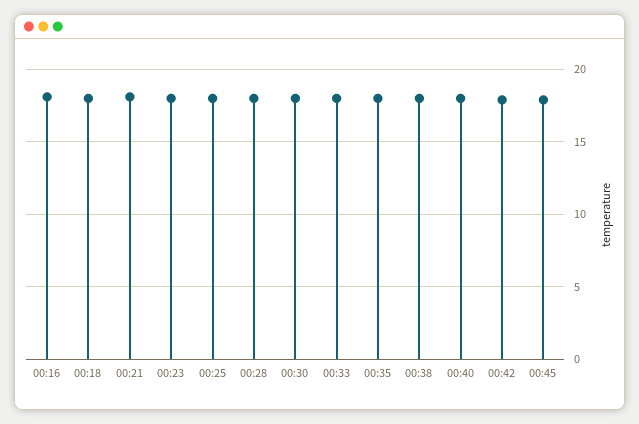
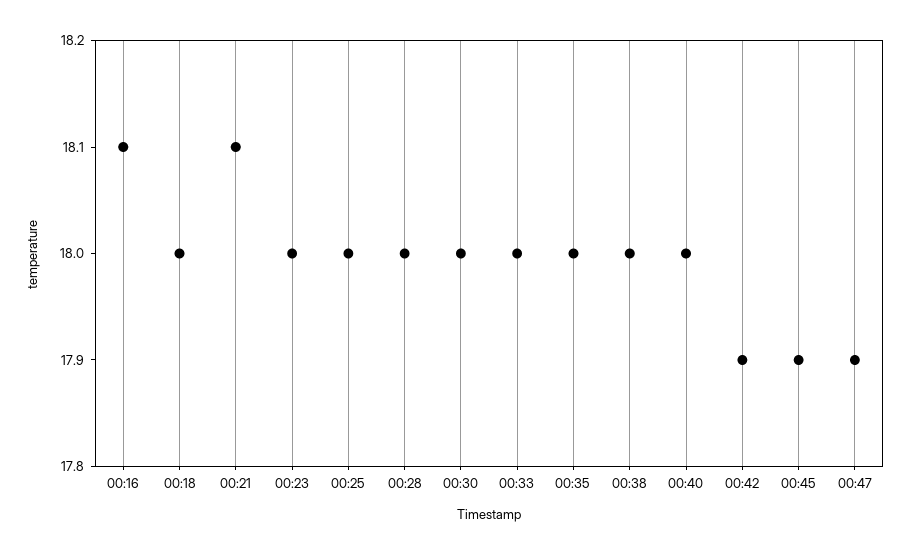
00:47: none -> 17.9

